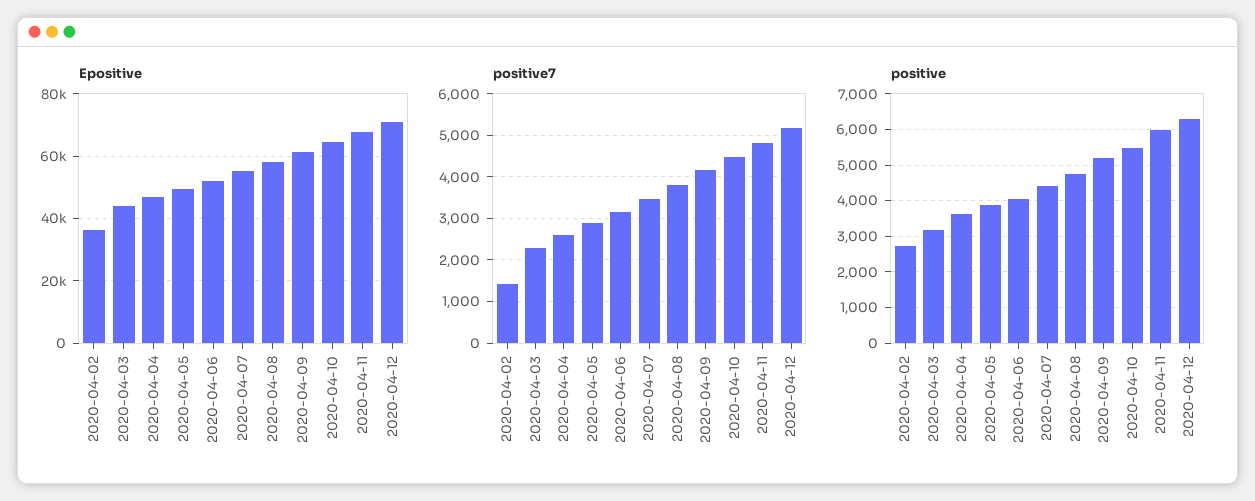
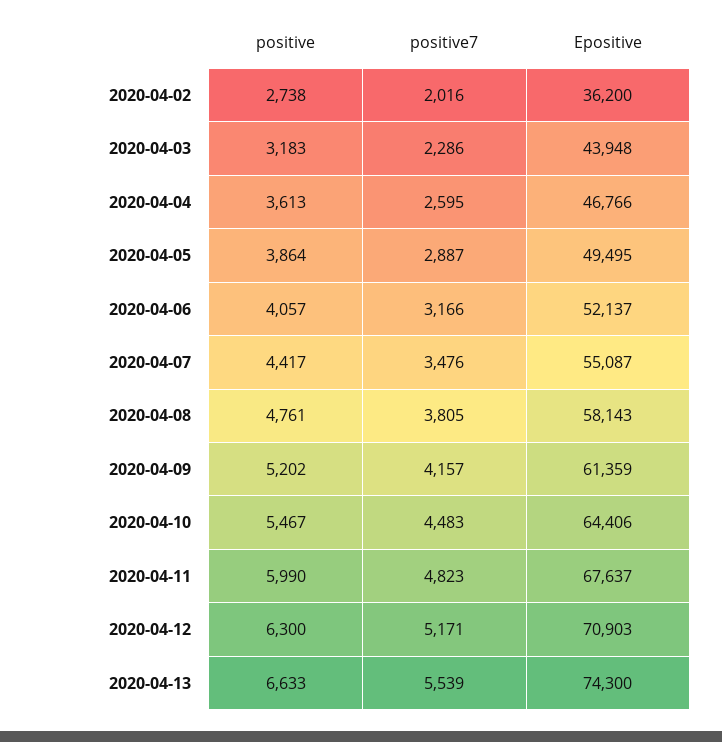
positive7, 2020-04-02: 1400 -> 2016
positive, 2020-04-13: none -> 6633
positive7, 2020-04-13: none -> 5539
Epositive, 2020-04-13: none -> 74300

